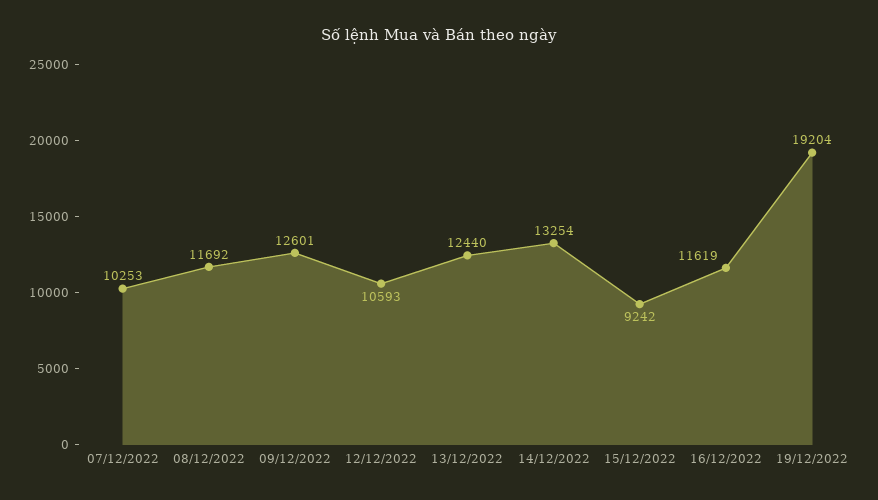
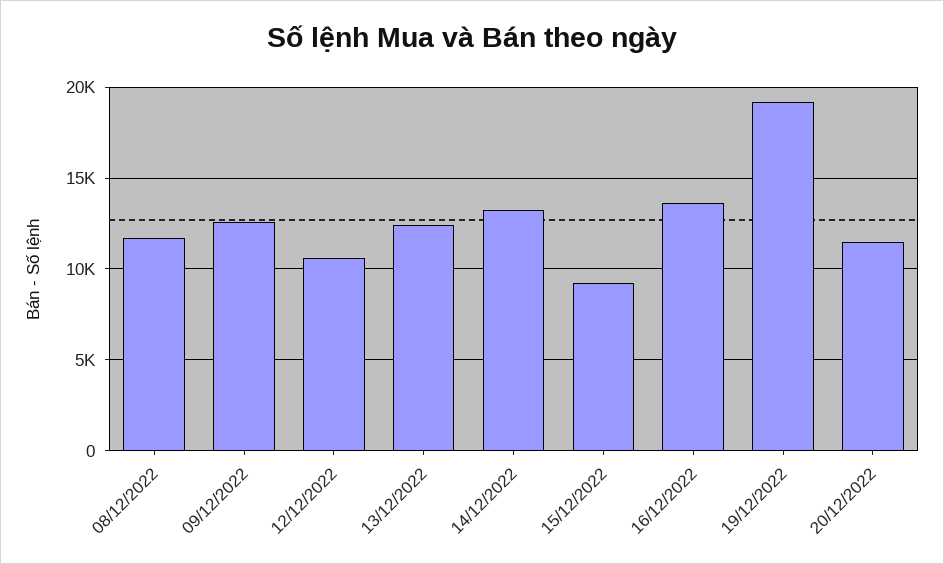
07/12/2022: 10253 -> none
16/12/2022: 11619 -> 13500
20/12/2022: none -> 11500

